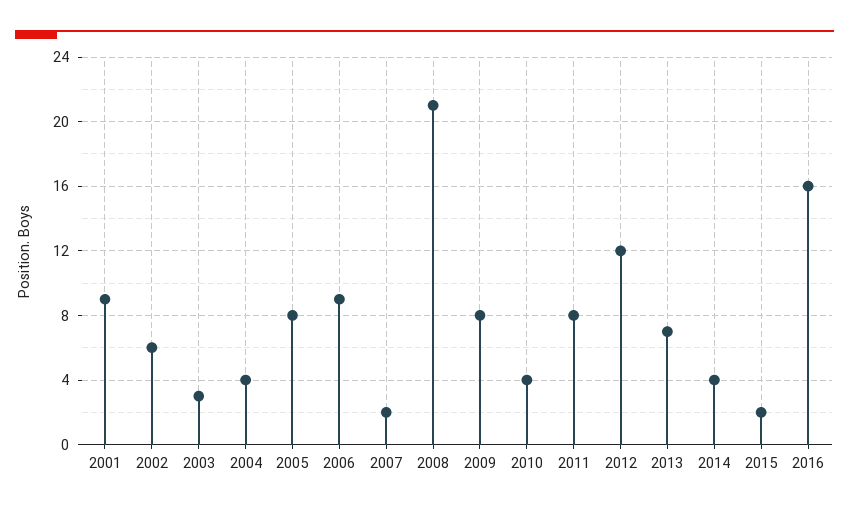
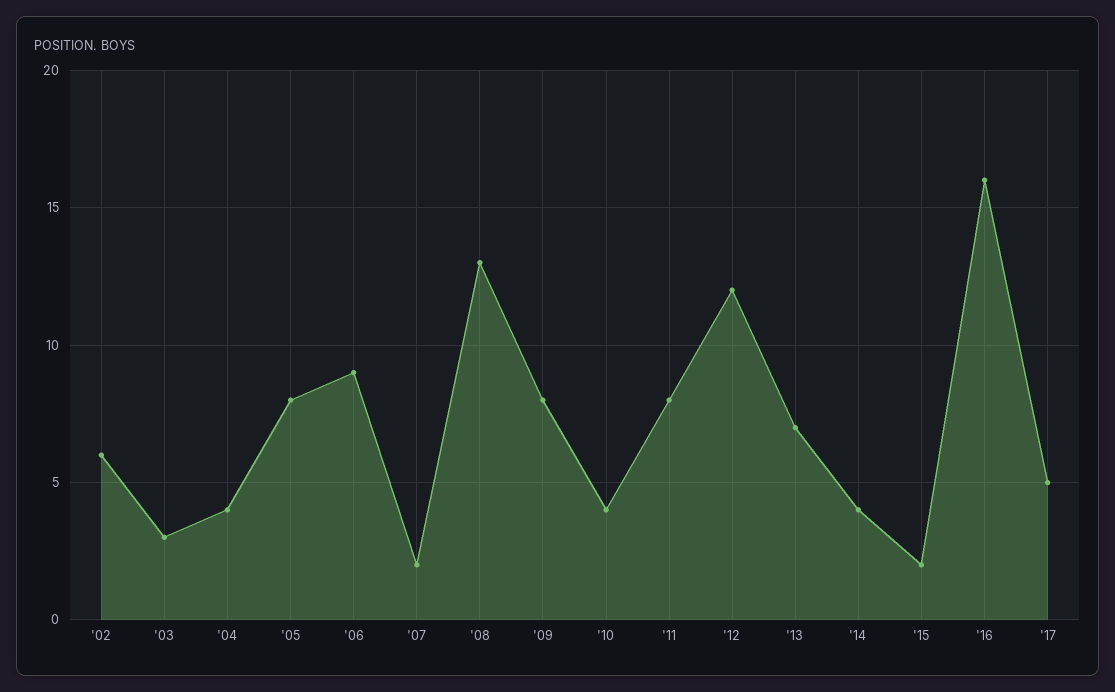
2001: 9 -> none
2008: 21 -> 13
'17: none -> 5

